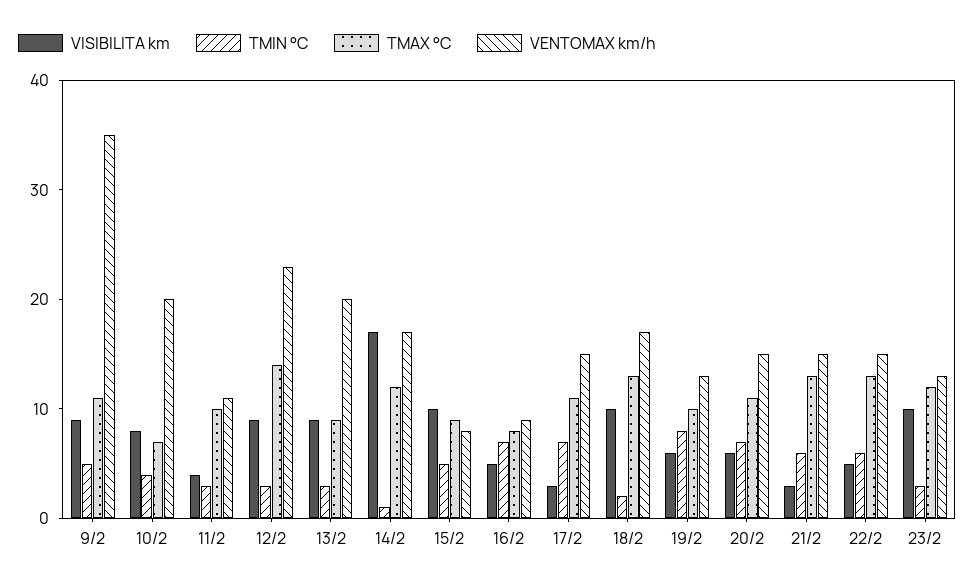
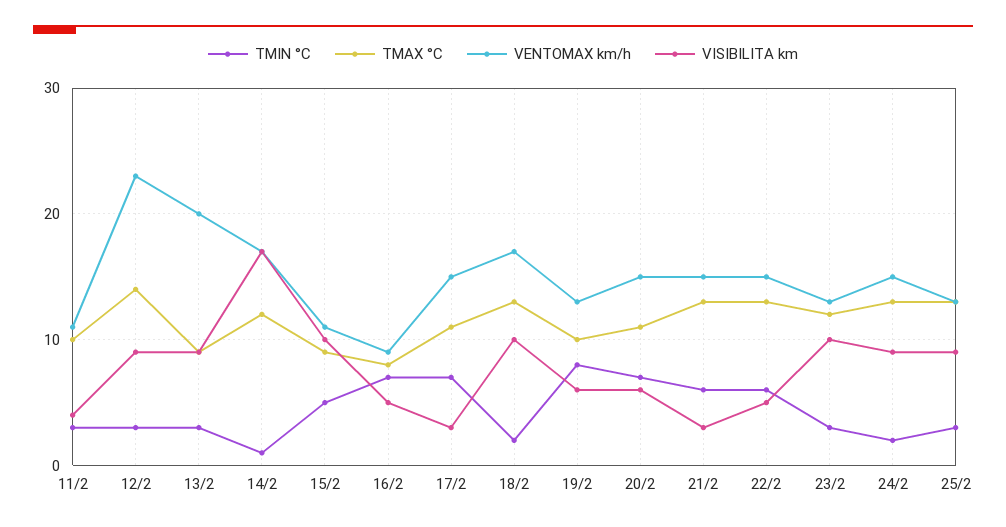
VISIBILITA km, 9/2: 9 -> none
TMIN °C, 9/2: 5 -> none
TMAX °C, 9/2: 11 -> none
VENTOMAX km/h, 9/2: 35 -> none
VISIBILITA km, 10/2: 8 -> none
TMIN °C, 10/2: 4 -> none
TMAX °C, 10/2: 7 -> none
VENTOMAX km/h, 10/2: 20 -> none
VENTOMAX km/h, 15/2: 8 -> 11
TMIN °C, 24/2: none -> 2
TMAX °C, 24/2: none -> 13
VENTOMAX km/h, 24/2: none -> 15
VISIBILITA km, 24/2: none -> 9
TMIN °C, 25/2: none -> 3
TMAX °C, 25/2: none -> 13
VENTOMAX km/h, 25/2: none -> 13
VISIBILITA km, 25/2: none -> 9

